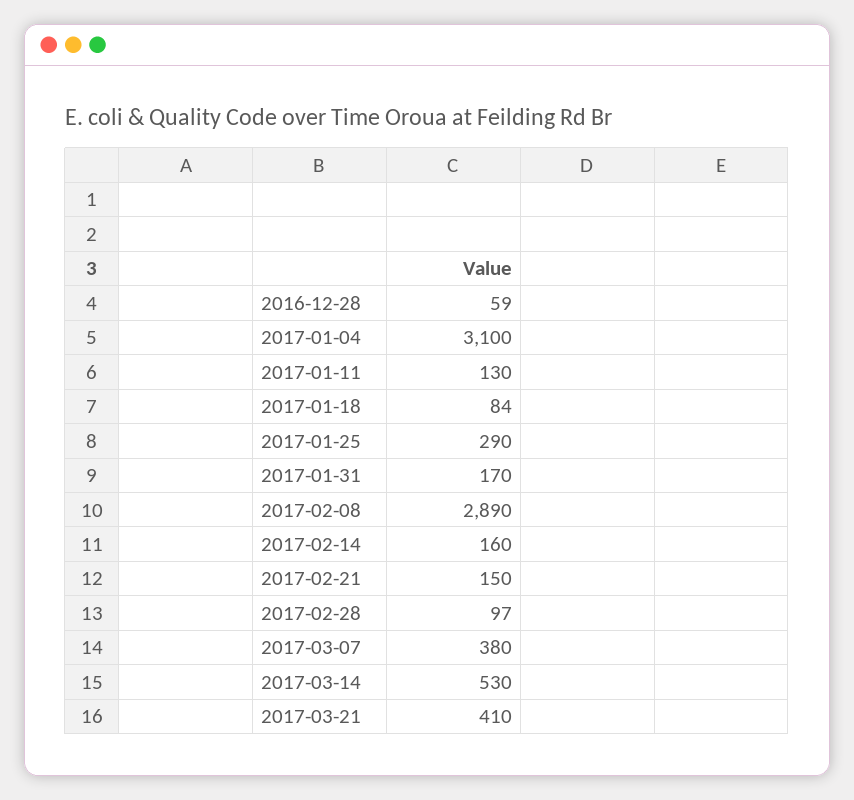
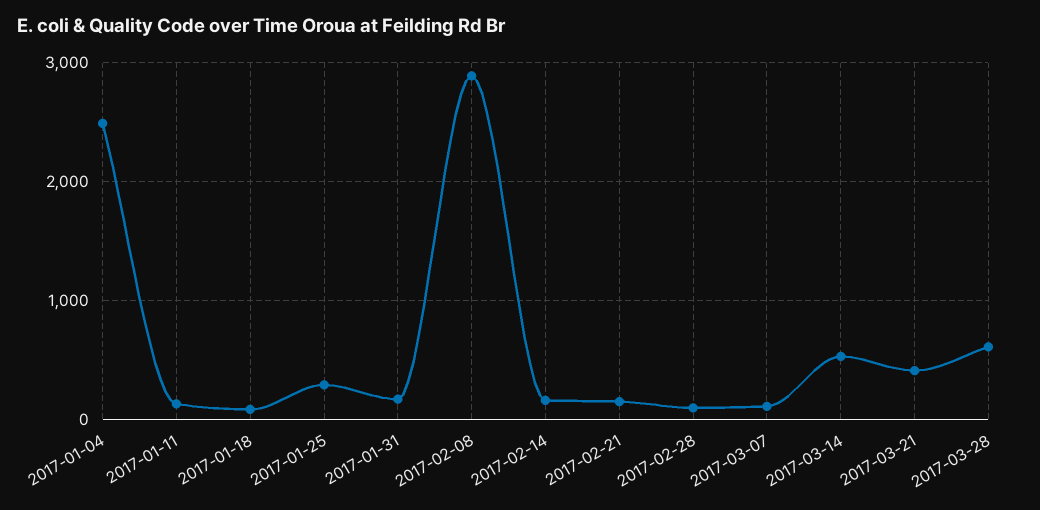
2016-12-28: 59 -> none
2017-01-04: 3100 -> 2500
2017-03-07: 380 -> 100
2017-03-28: none -> 600

